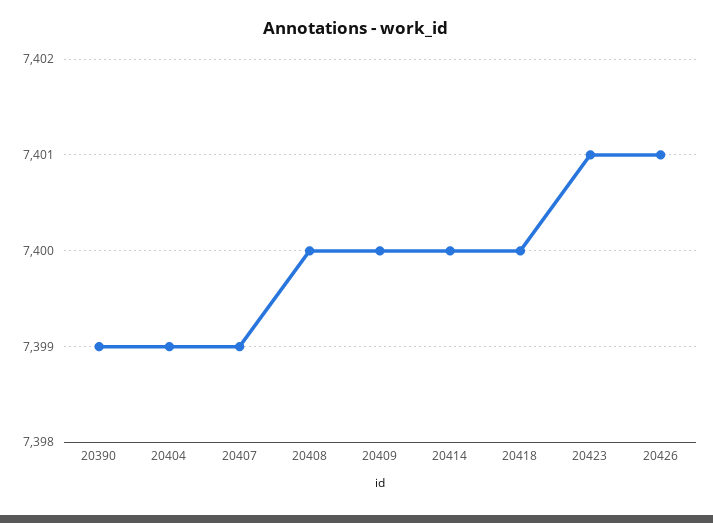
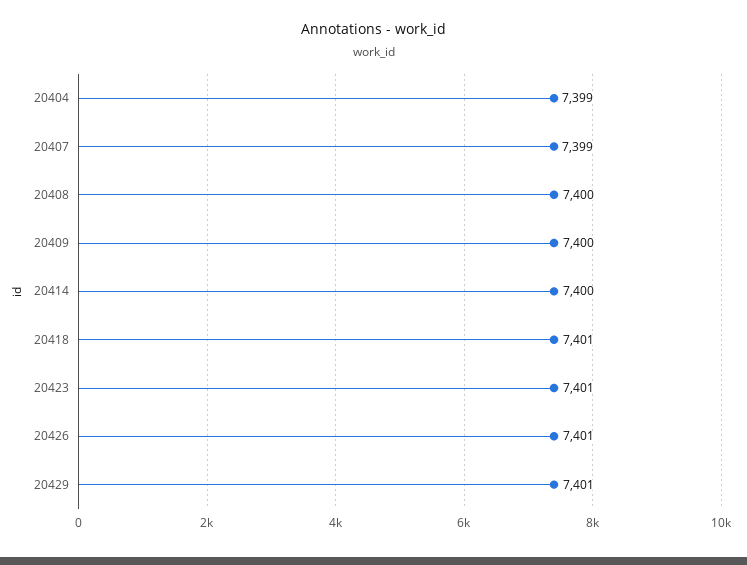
20390: 7399 -> none
20418: 7400 -> 7401
20429: none -> 7401

